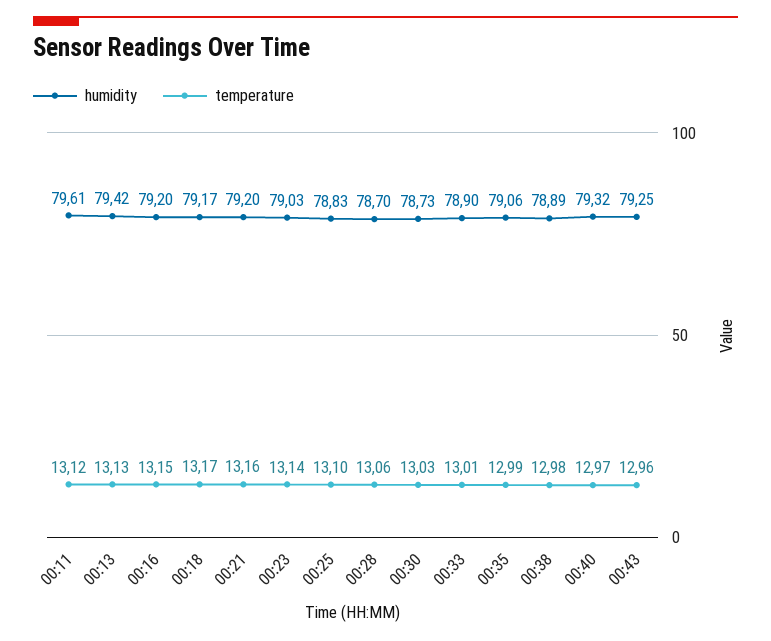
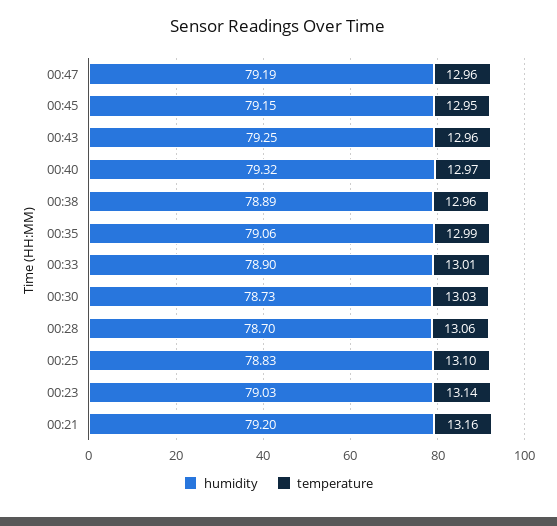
humidity, 00:11: 79.61 -> none
temperature, 00:11: 13.12 -> none
humidity, 00:13: 79.42 -> none
temperature, 00:13: 13.13 -> none
humidity, 00:16: 79.2 -> none
temperature, 00:16: 13.15 -> none
humidity, 00:18: 79.17 -> none
temperature, 00:18: 13.17 -> none
temperature, 00:38: 12.98 -> 12.96
humidity, 00:47: none -> 79.19
temperature, 00:47: none -> 12.96
humidity, 00:45: none -> 79.15
temperature, 00:45: none -> 12.95

